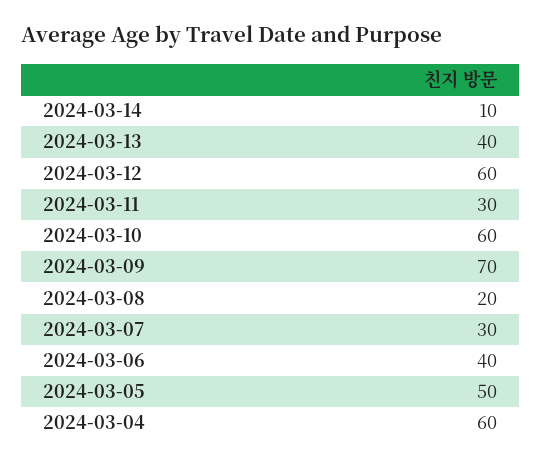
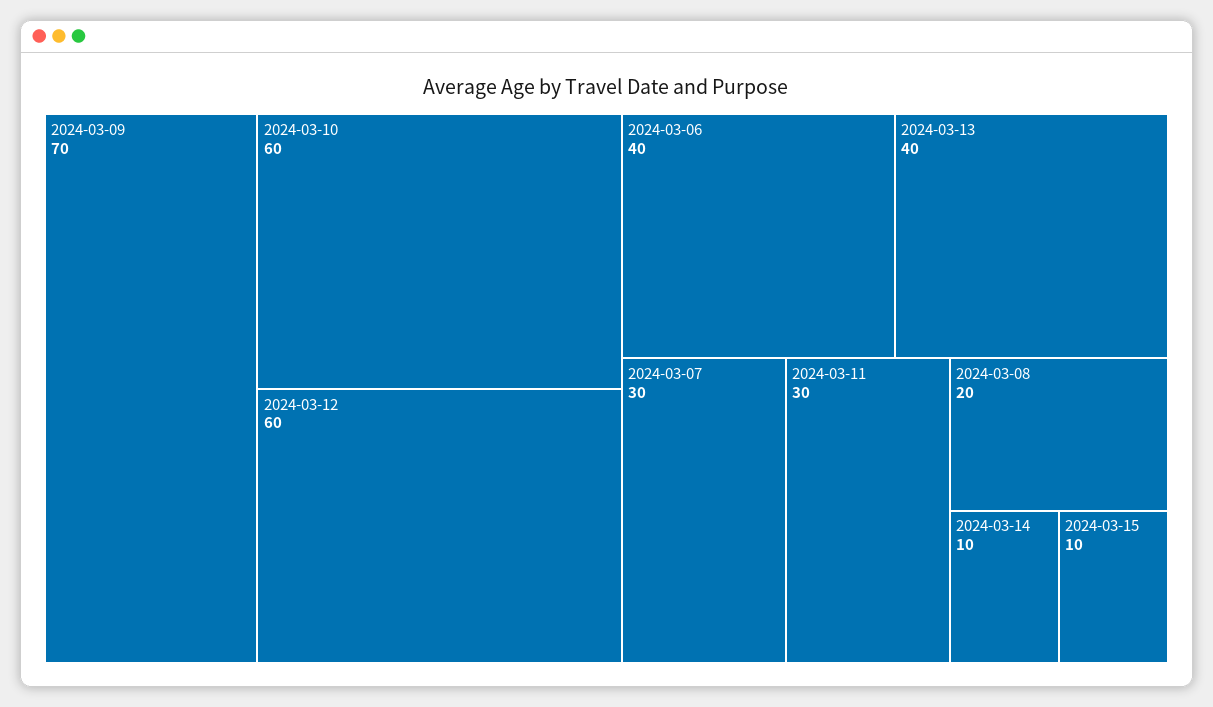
2024-03-05: 50 -> none
2024-03-04: 60 -> none
2024-03-15: none -> 10

